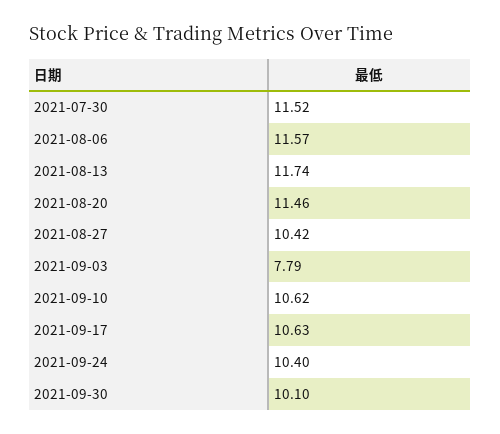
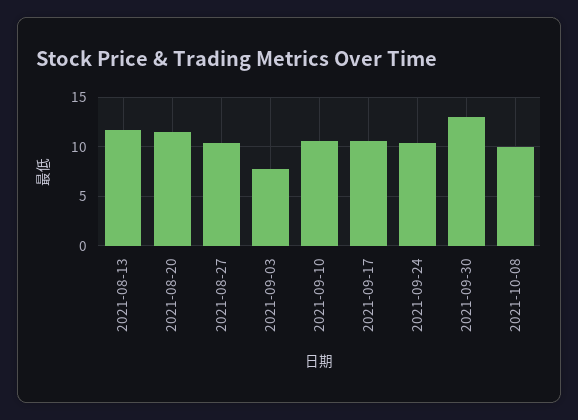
2021-07-30: 11.52 -> none
2021-08-06: 11.57 -> none
2021-09-30: 10.1 -> 13
2021-10-08: none -> 10

